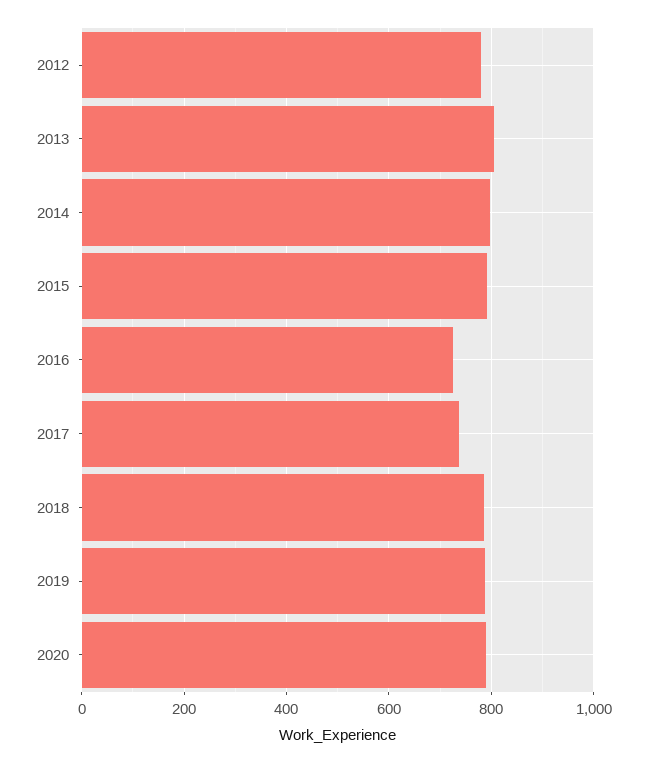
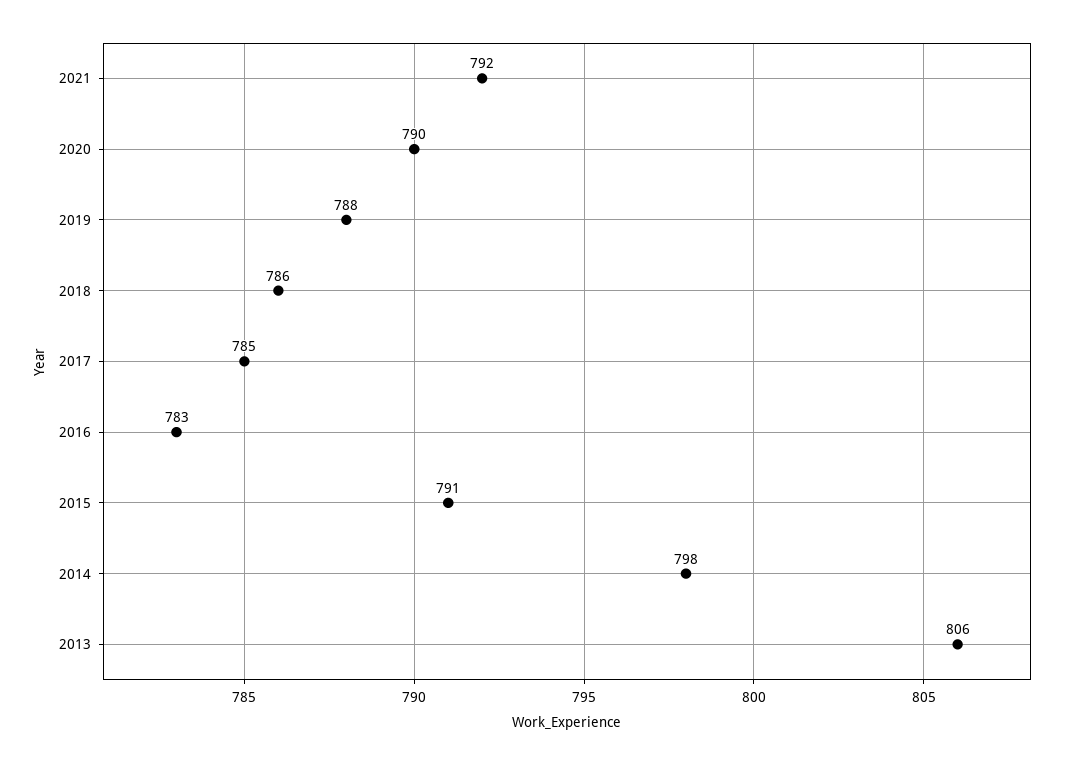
2012: 780 -> none
2016: 720 -> 783
2017: 740 -> 785
2021: none -> 792

